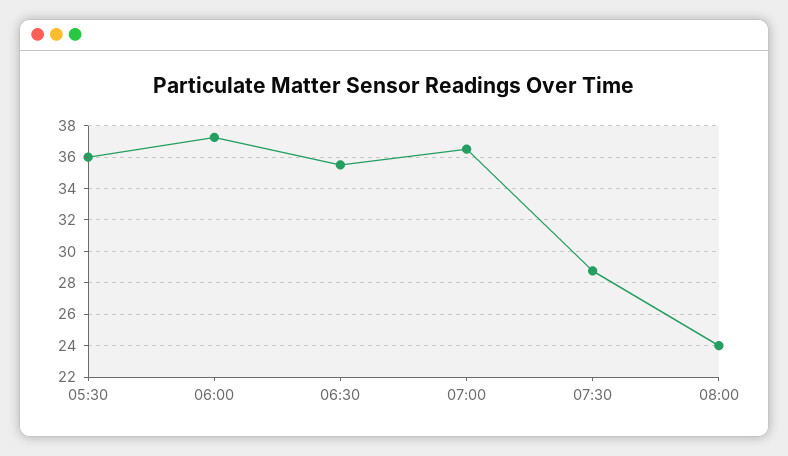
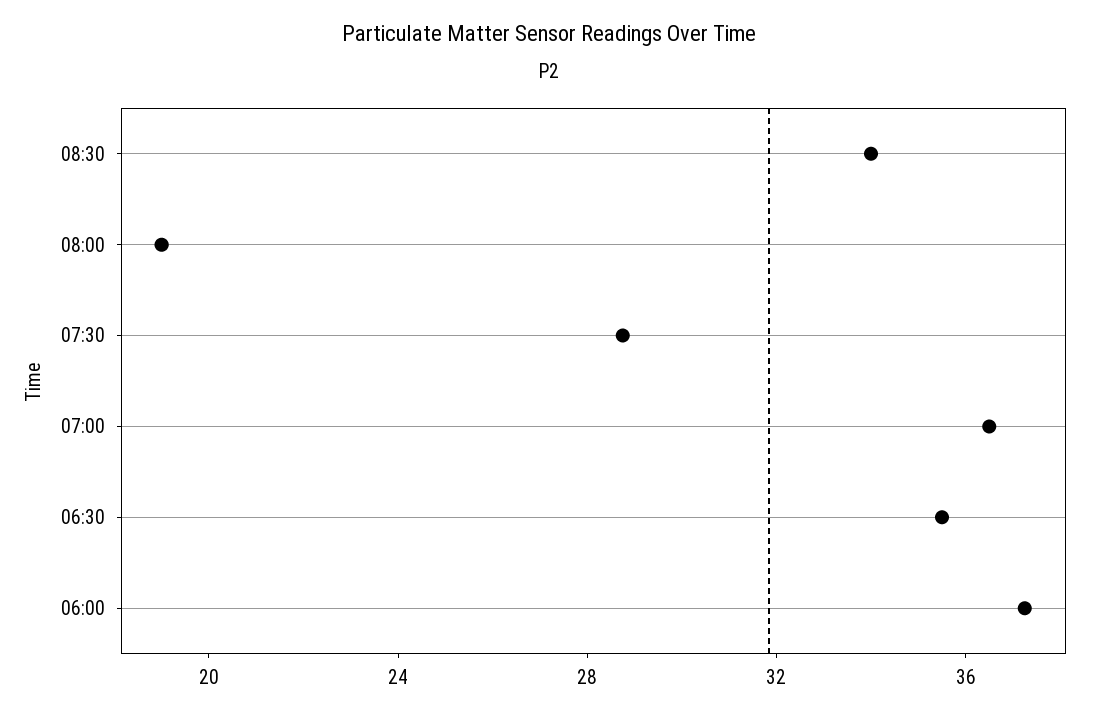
05:30: 36 -> none
08:00: 24 -> 19
08:30: none -> 34

